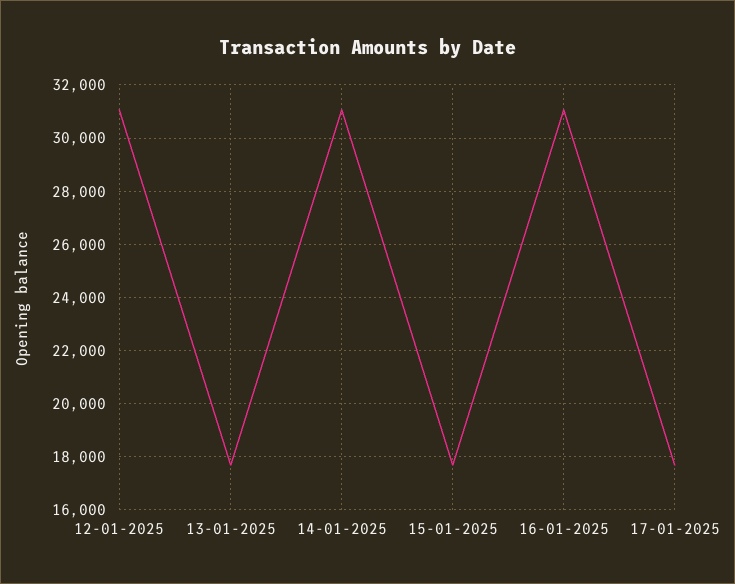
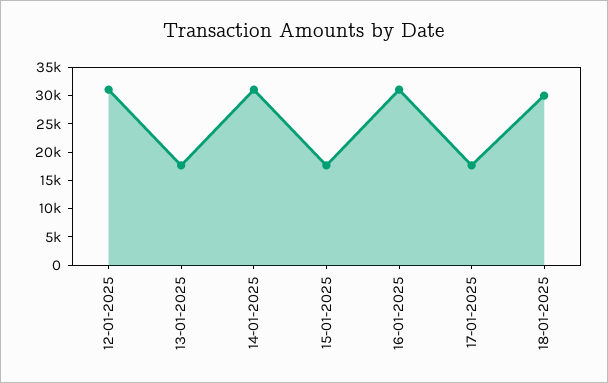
18-01-2025: none -> 30000

